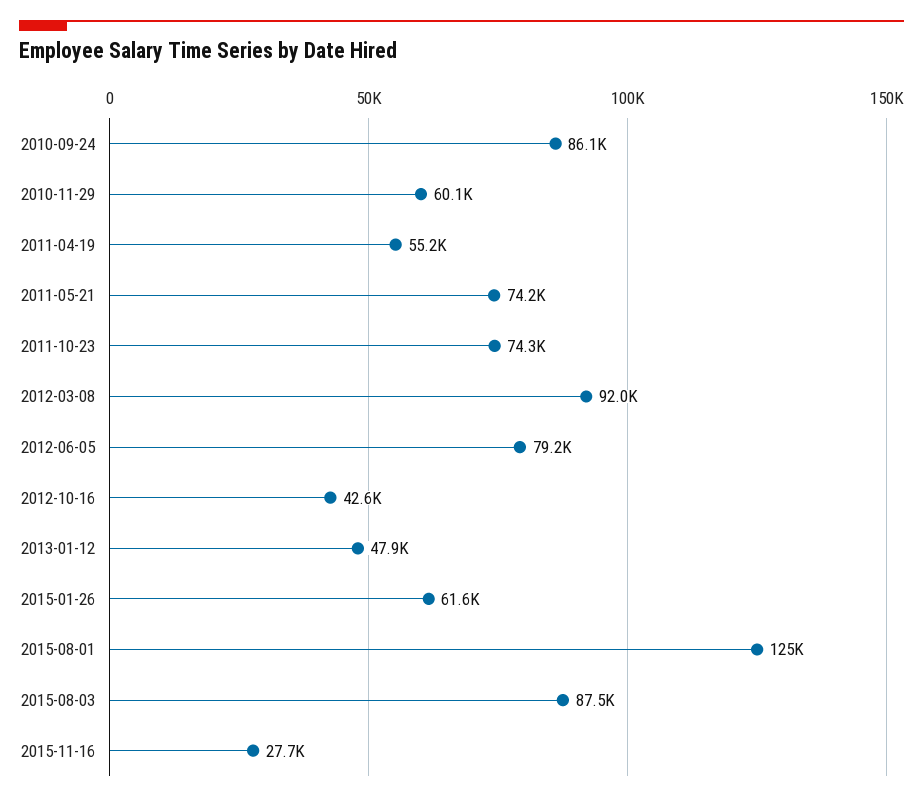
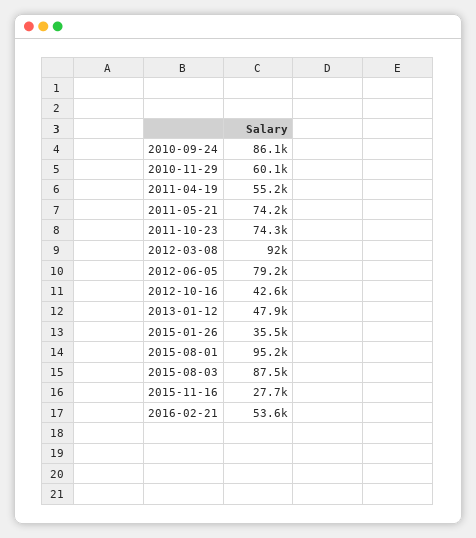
2015-01-26: 61600 -> 35500
2015-08-01: 125000 -> 95200
2016-02-21: none -> 53600

